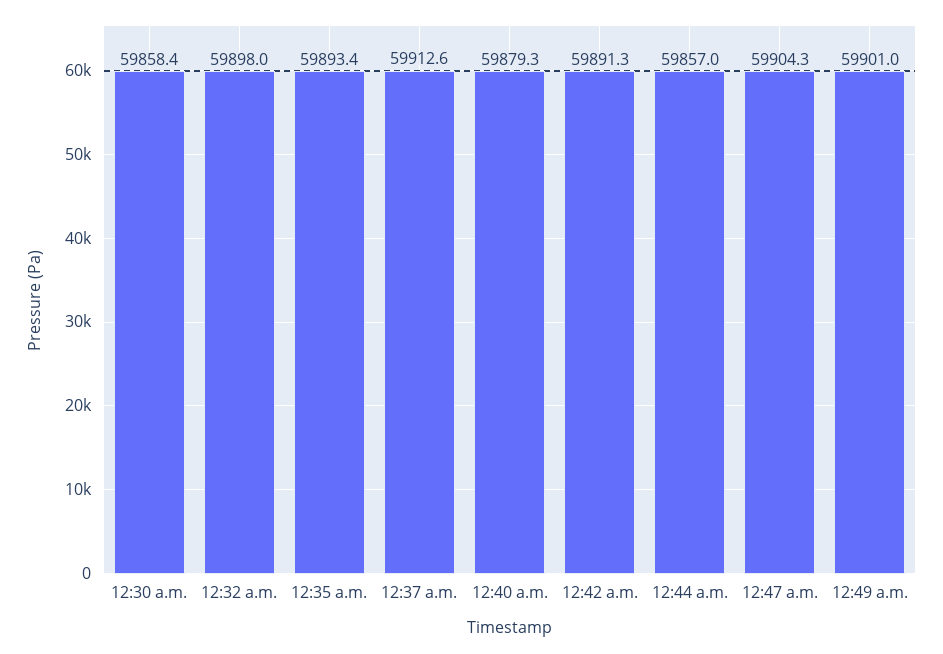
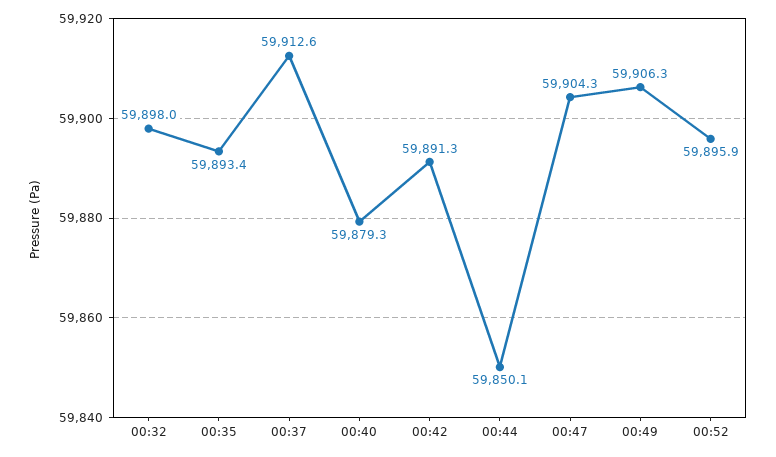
12:30 a.m.: 59858.4 -> none
12:44 a.m.: 59857 -> 59850.1
12:49 a.m.: 59901 -> 59906.3
00:52: none -> 59895.9

